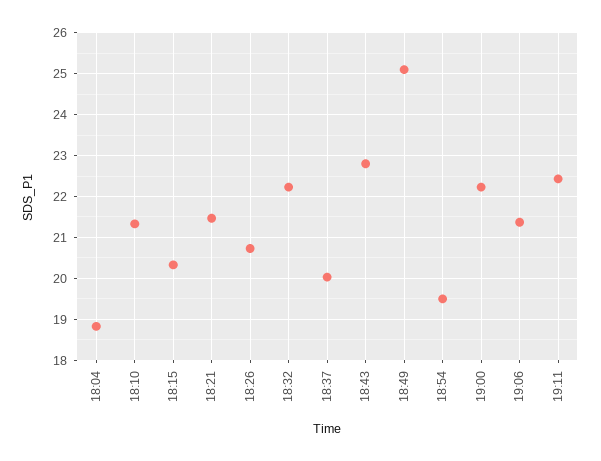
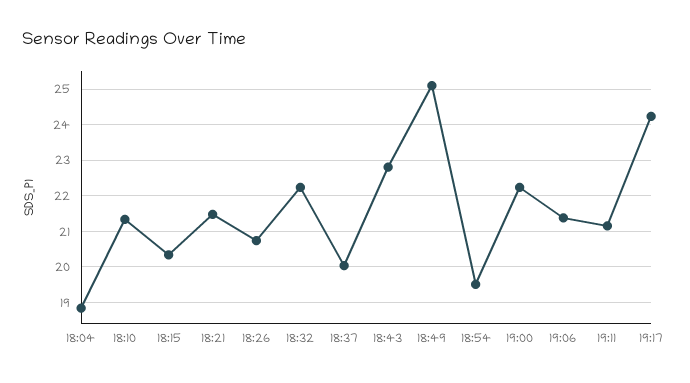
19:11: 22.4 -> 21.2
19:17: none -> 24.2

